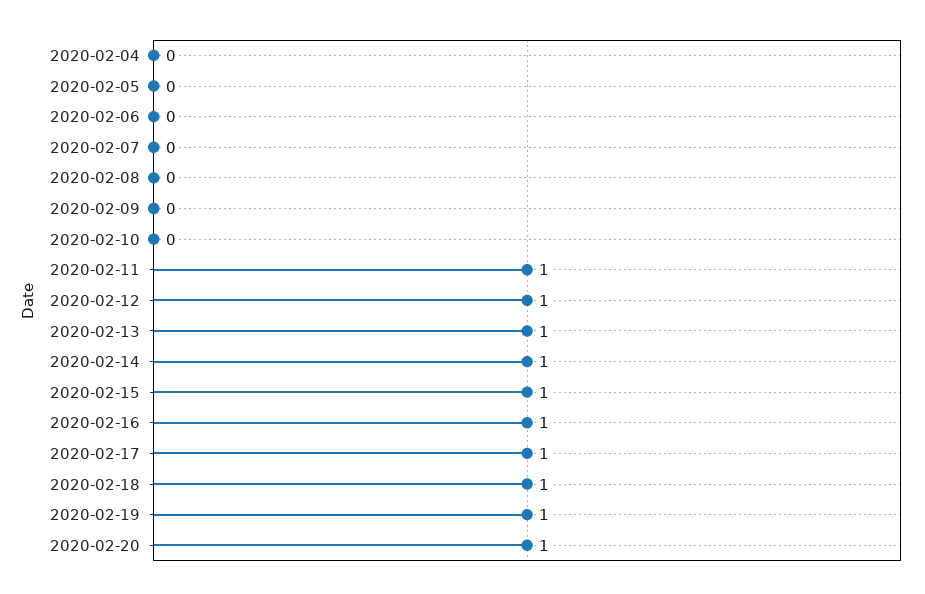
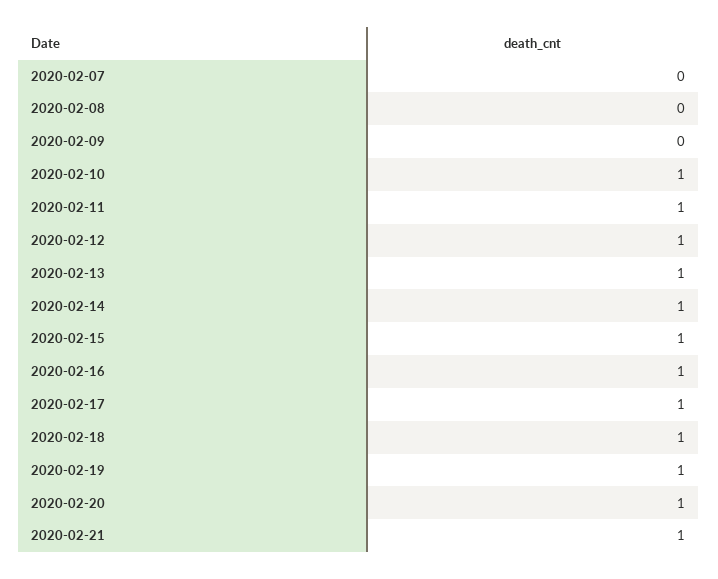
2020-02-04: 0 -> none
2020-02-05: 0 -> none
2020-02-06: 0 -> none
2020-02-10: 0 -> 1
2020-02-21: none -> 1

